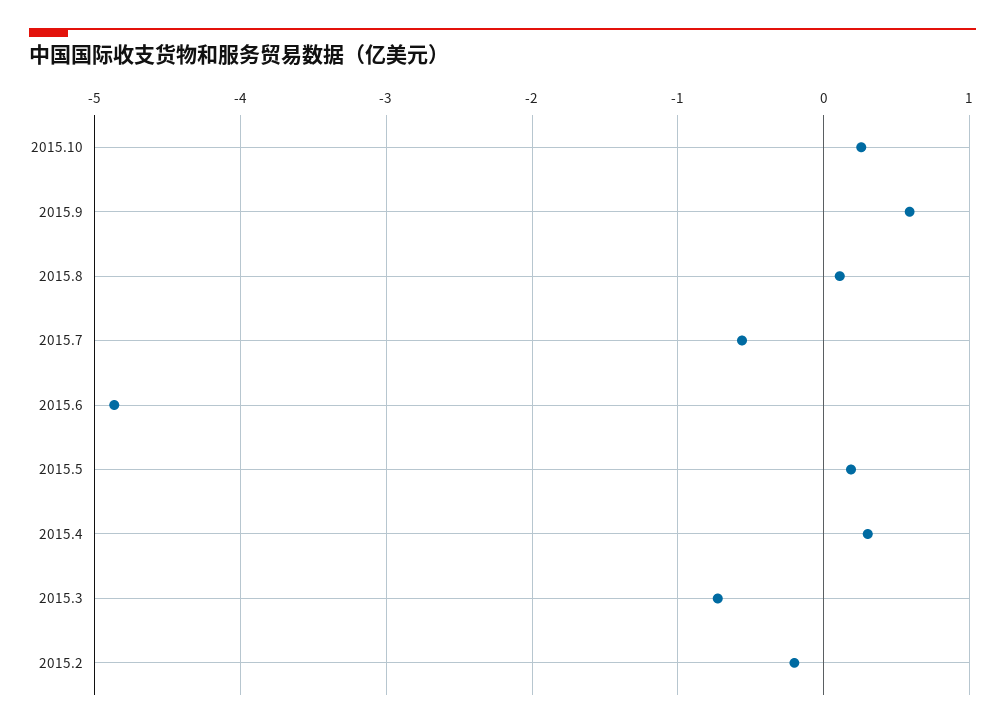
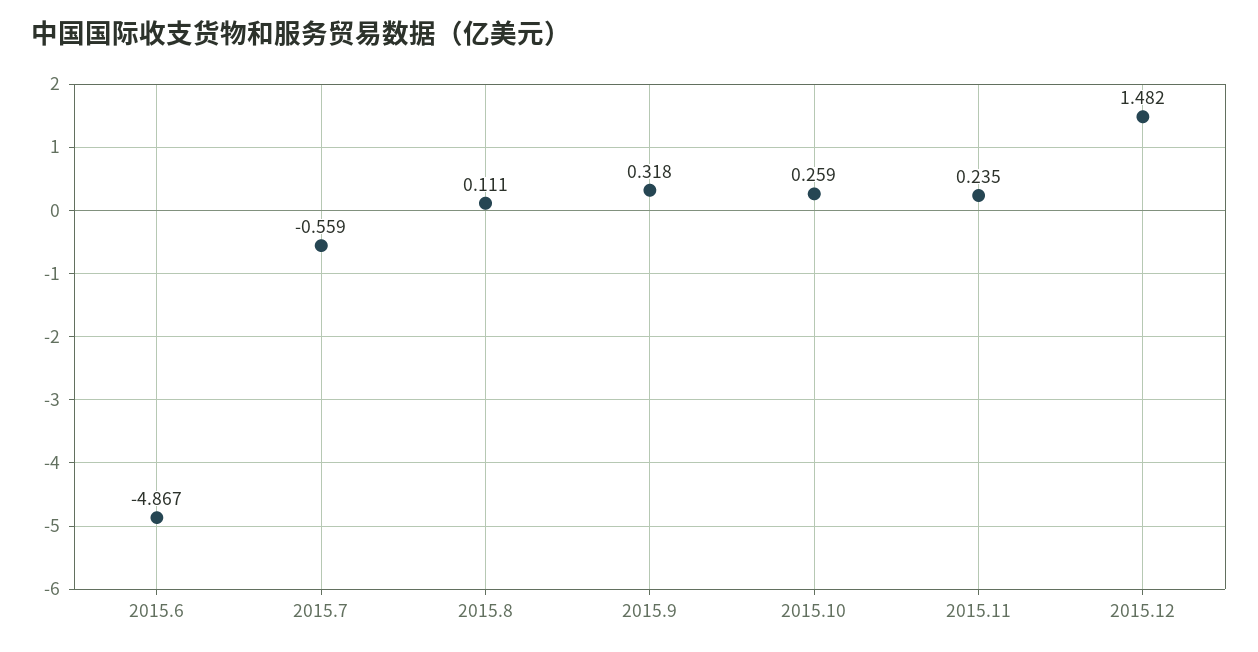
2015.9: 0.6 -> 0.318
2015.5: 0.2 -> none
2015.4: 0.3 -> none
2015.3: -0.7 -> none
2015.2: -0.2 -> none
2015.11: none -> 0.235
2015.12: none -> 1.482

